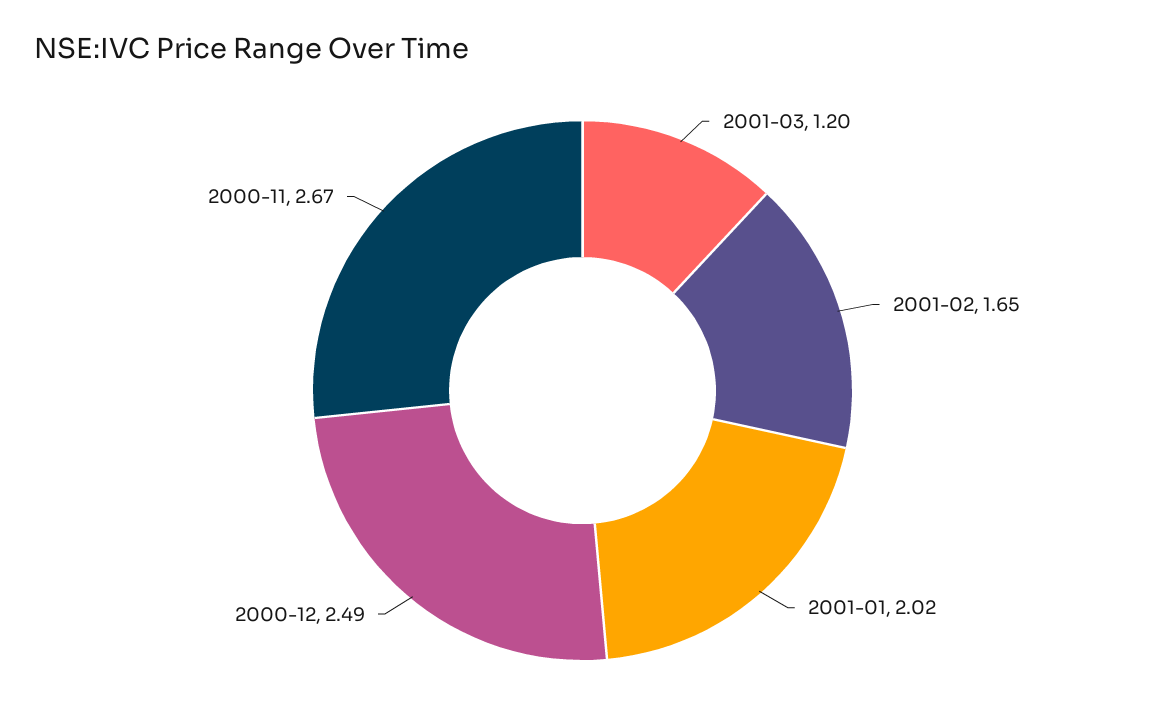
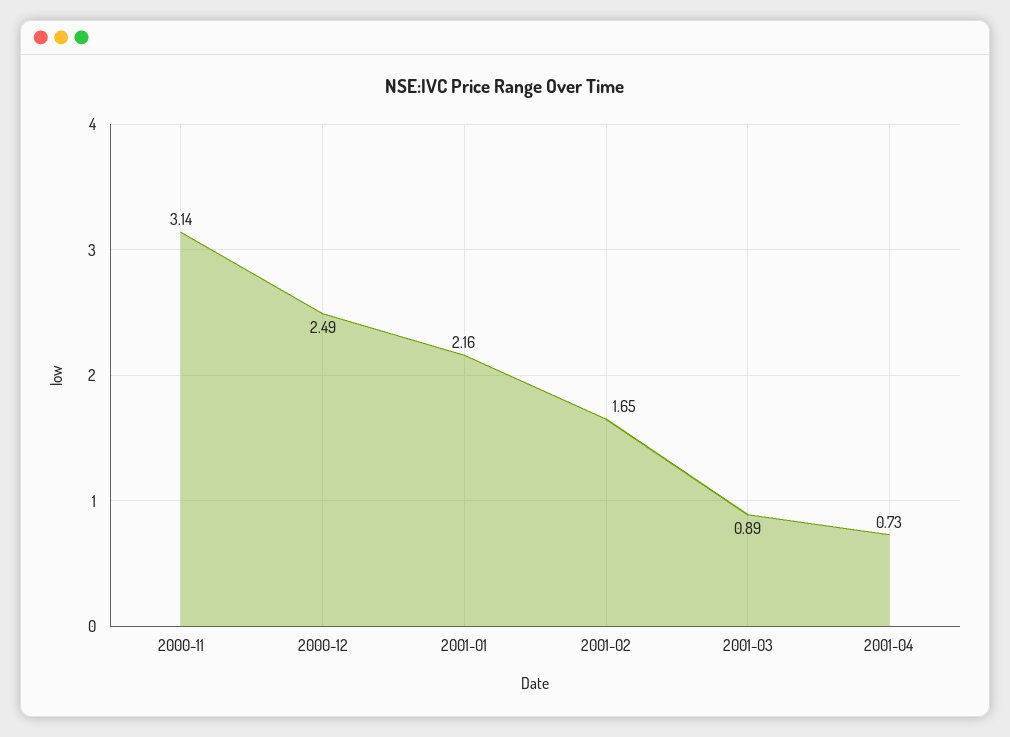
2001-03: 1.2 -> 0.89
2001-01: 2.02 -> 2.16
2000-11: 2.67 -> 3.14
2001-04: none -> 0.73

